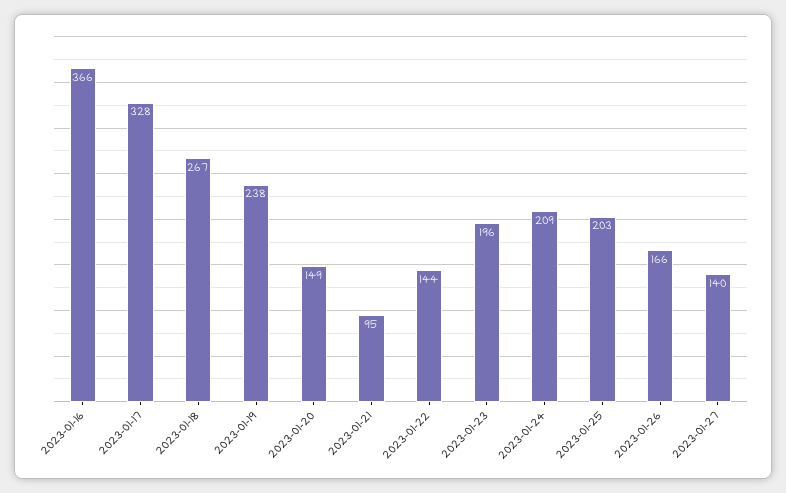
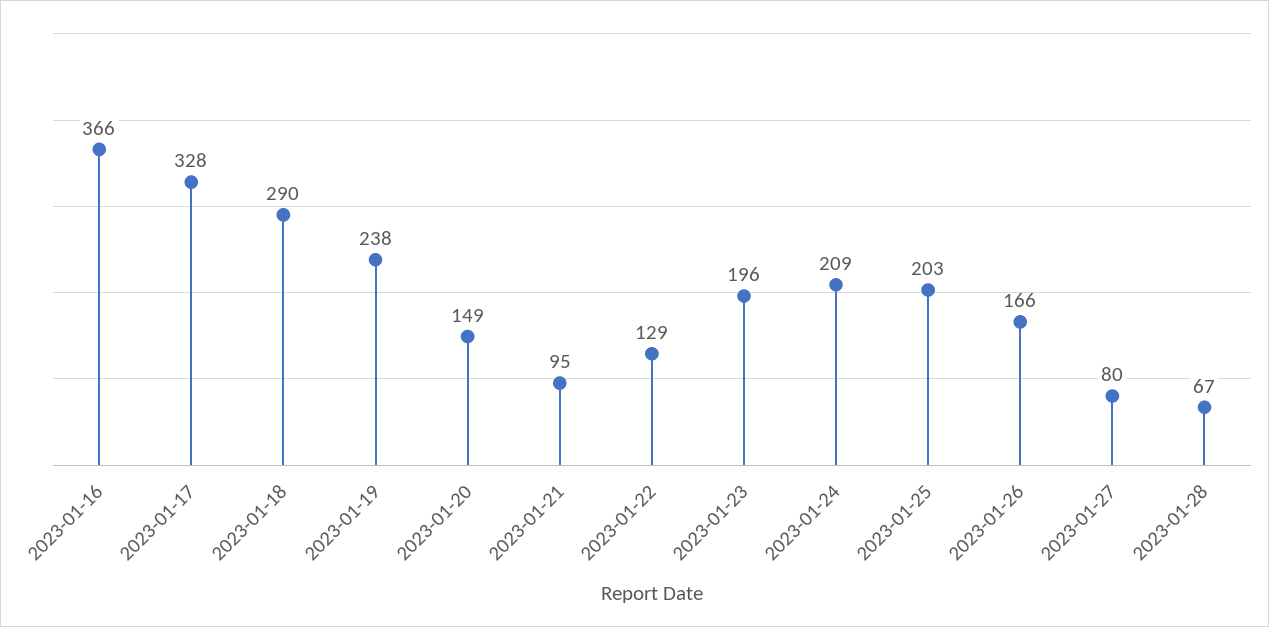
2023-01-18: 267 -> 290
2023-01-22: 144 -> 129
2023-01-27: 140 -> 80
2023-01-28: none -> 67

